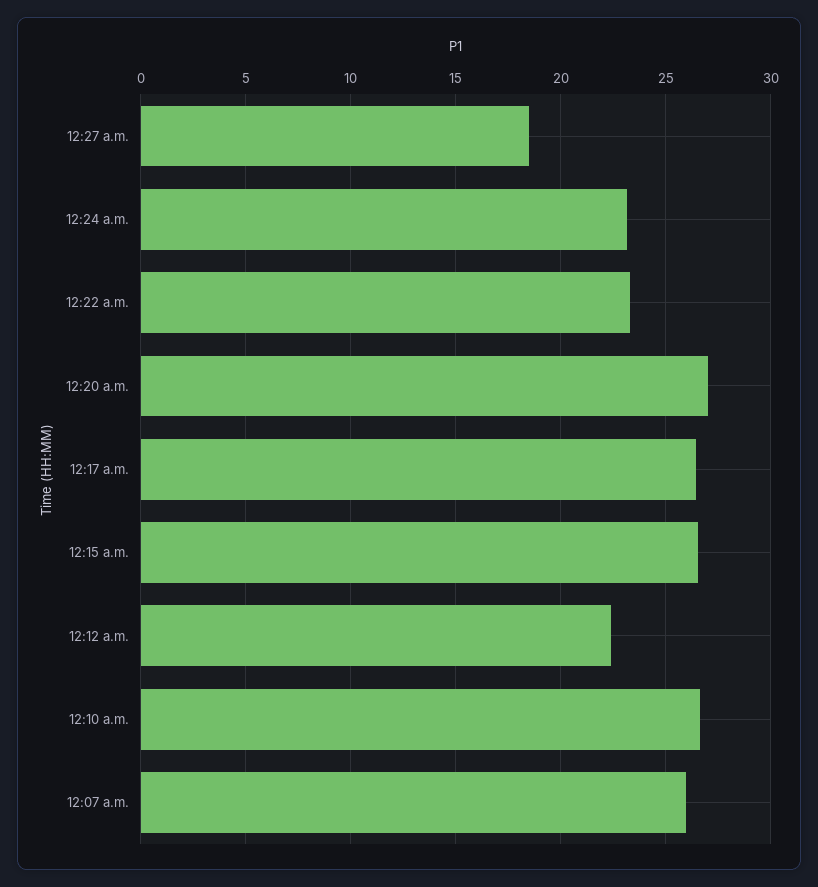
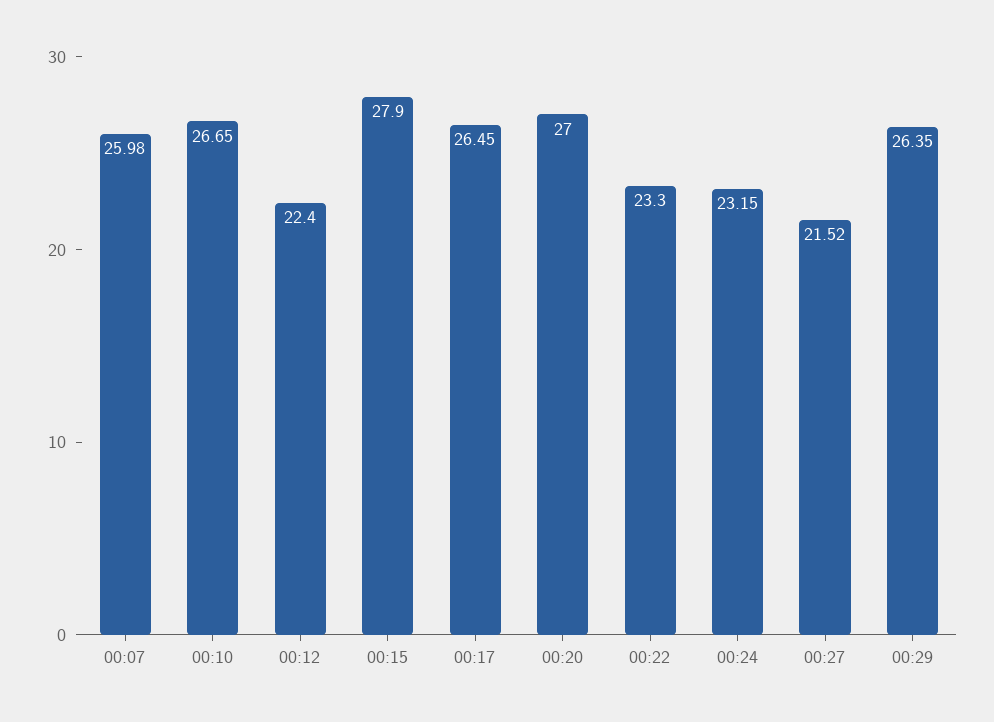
12:27 a.m.: 18.5 -> 21.52
12:15 a.m.: 26.5 -> 27.9
00:29: none -> 26.35

